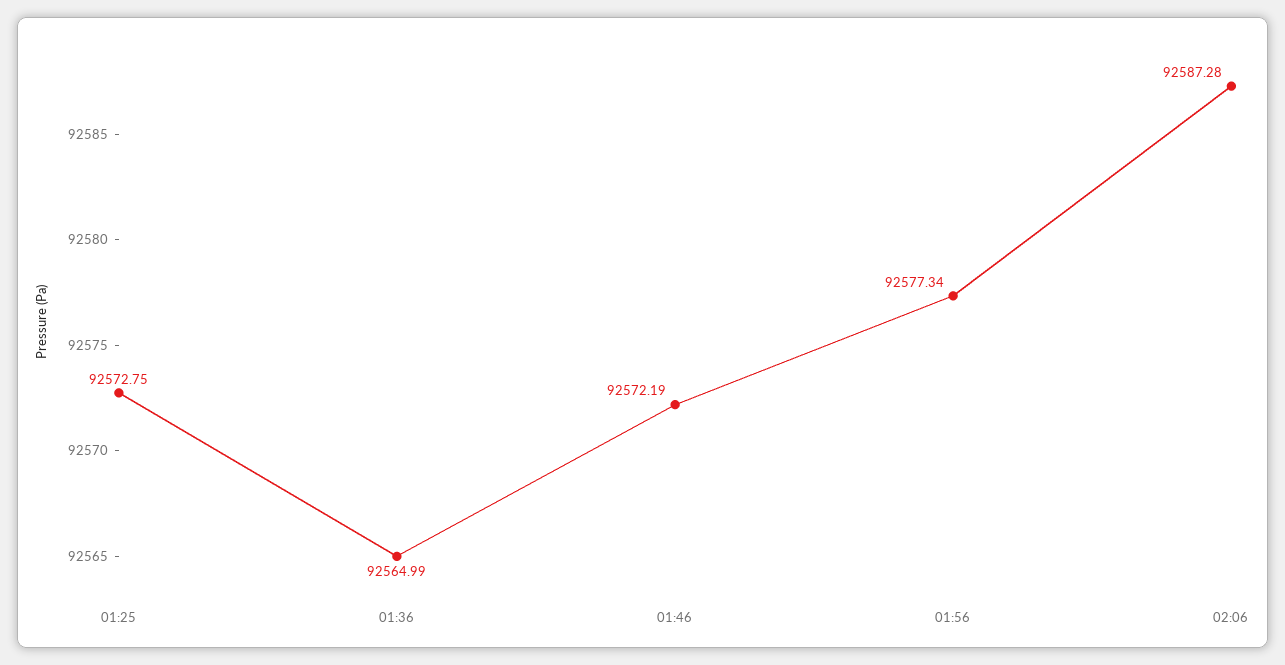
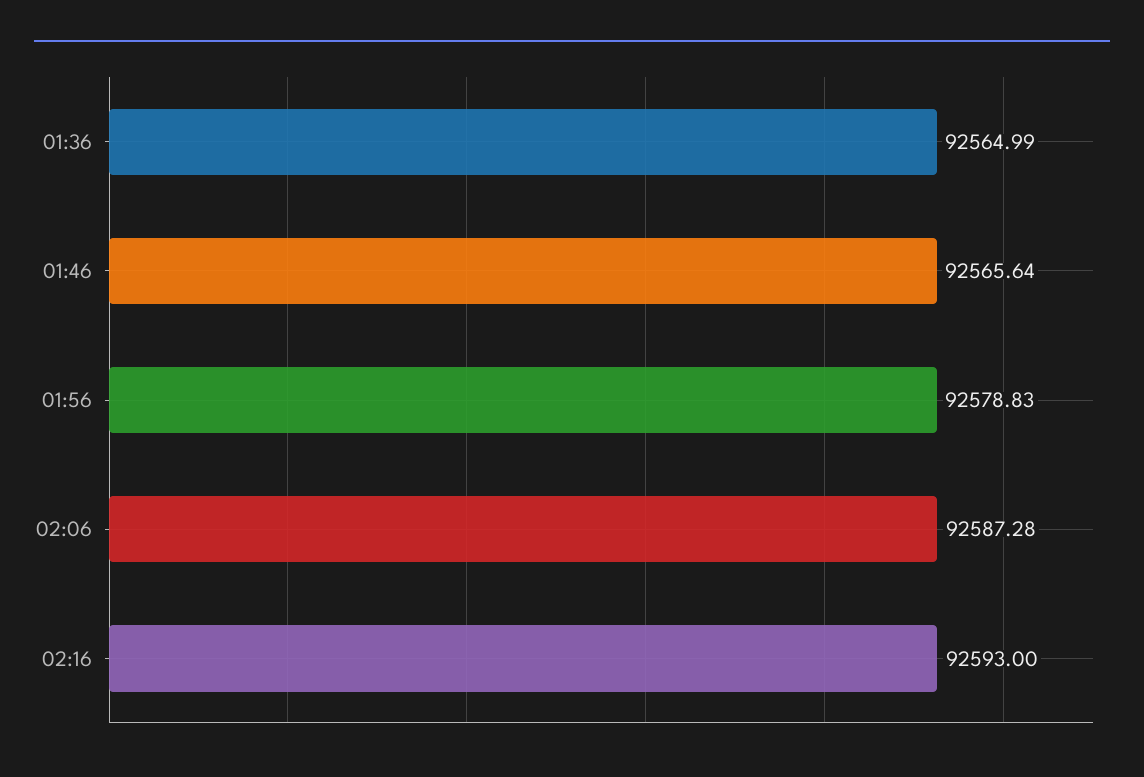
01:25: 92572.75 -> none
01:46: 92572.19 -> 92565.64
01:56: 92577.34 -> 92578.83
02:16: none -> 92593

